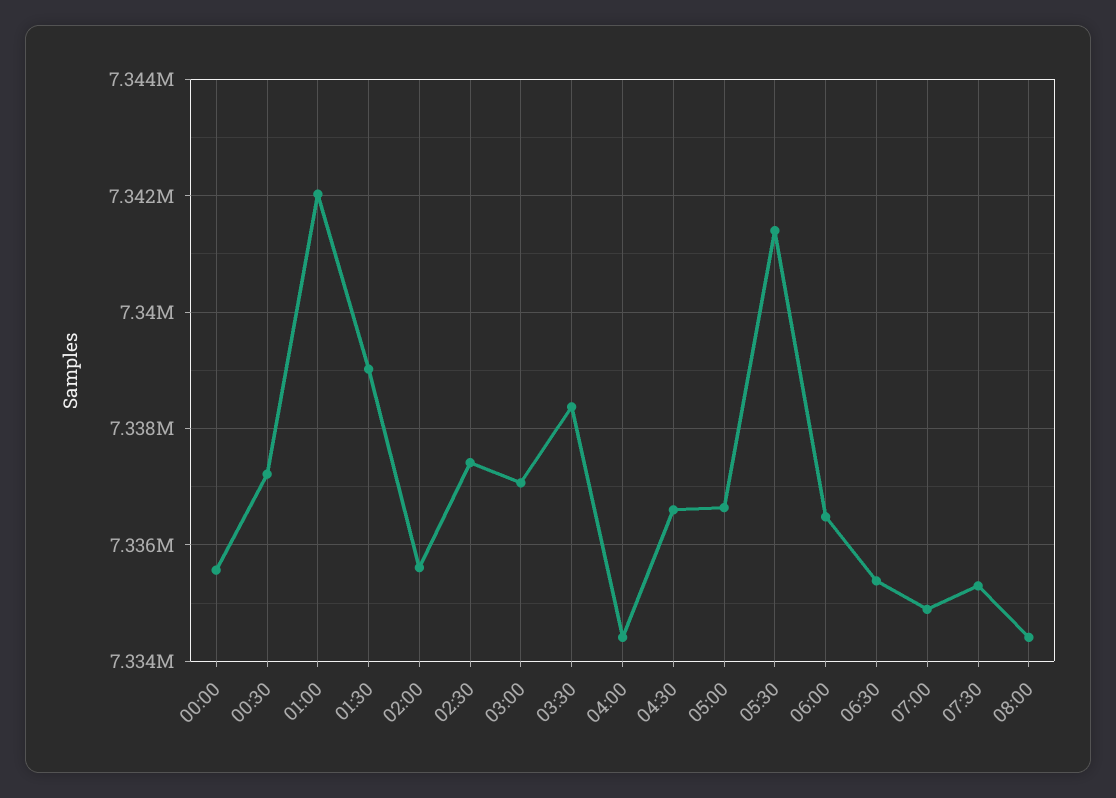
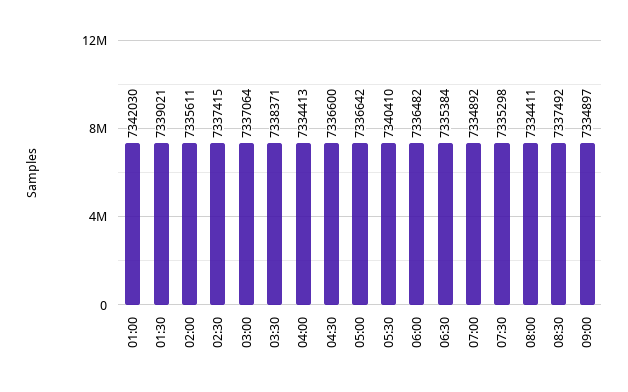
00:00: 7335600 -> none
00:30: 7337200 -> none
05:30: 7341400 -> 7340410
08:30: none -> 7337492
09:00: none -> 7334897

